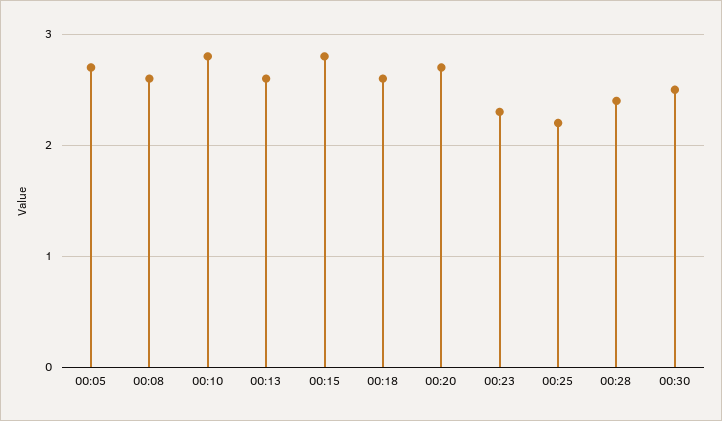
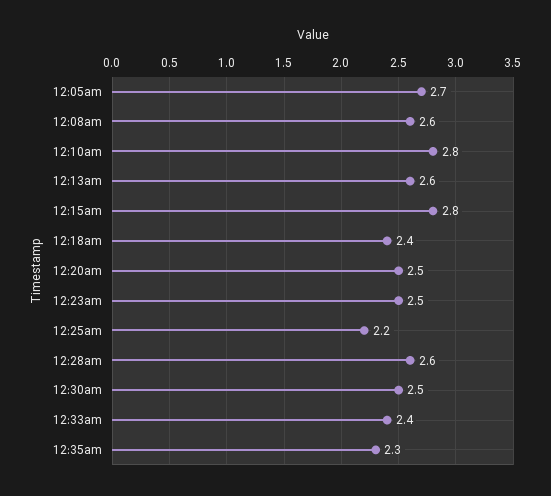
00:18: 2.6 -> 2.4
00:20: 2.7 -> 2.5
00:23: 2.3 -> 2.5
00:28: 2.4 -> 2.6
12:33am: none -> 2.4
12:35am: none -> 2.3

